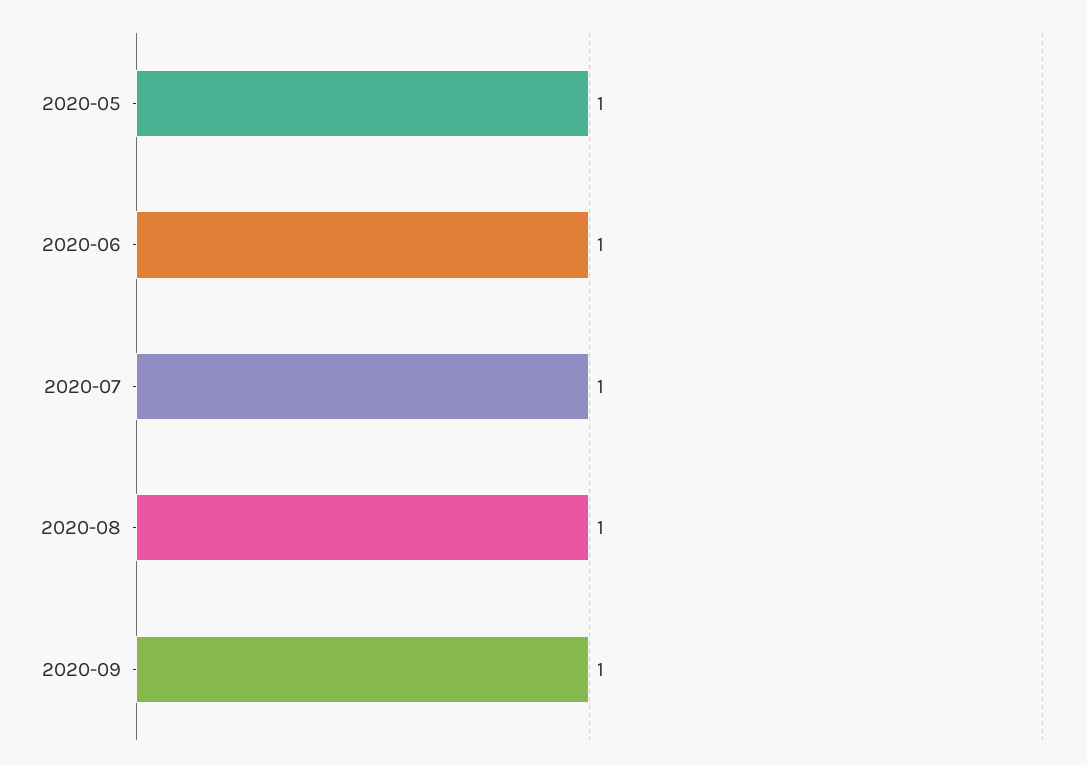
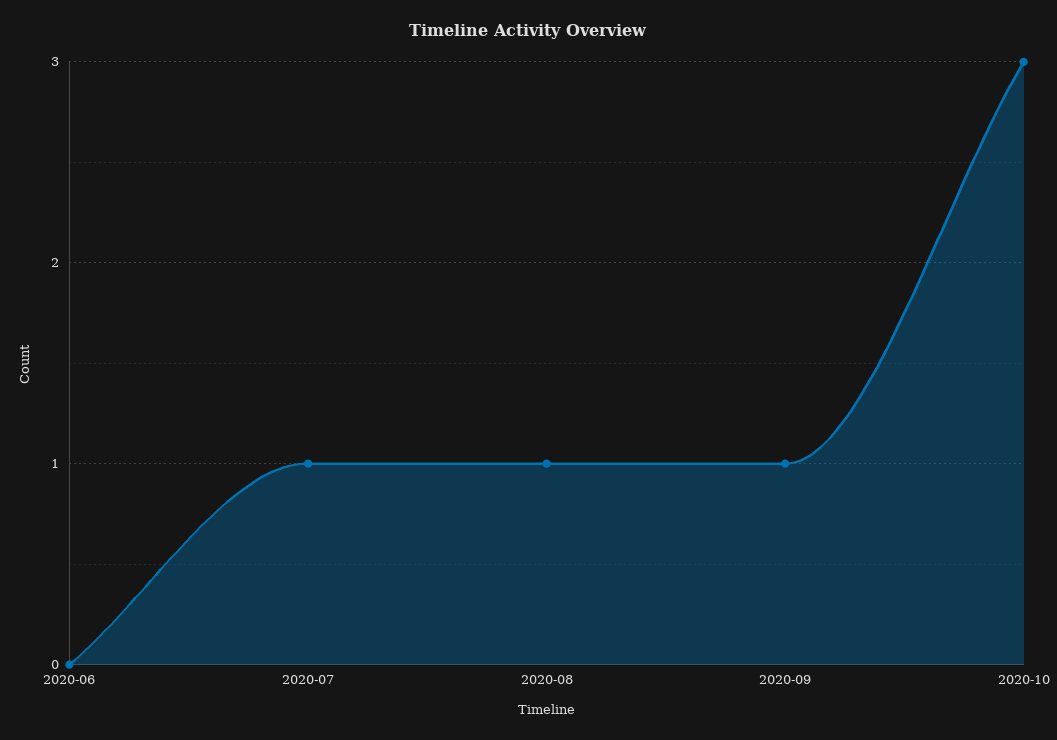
2020-05: 1 -> none
2020-06: 1 -> 0
2020-10: none -> 3

